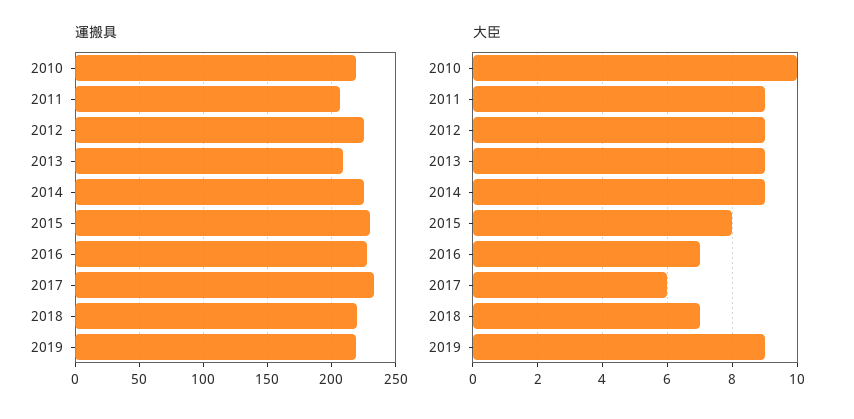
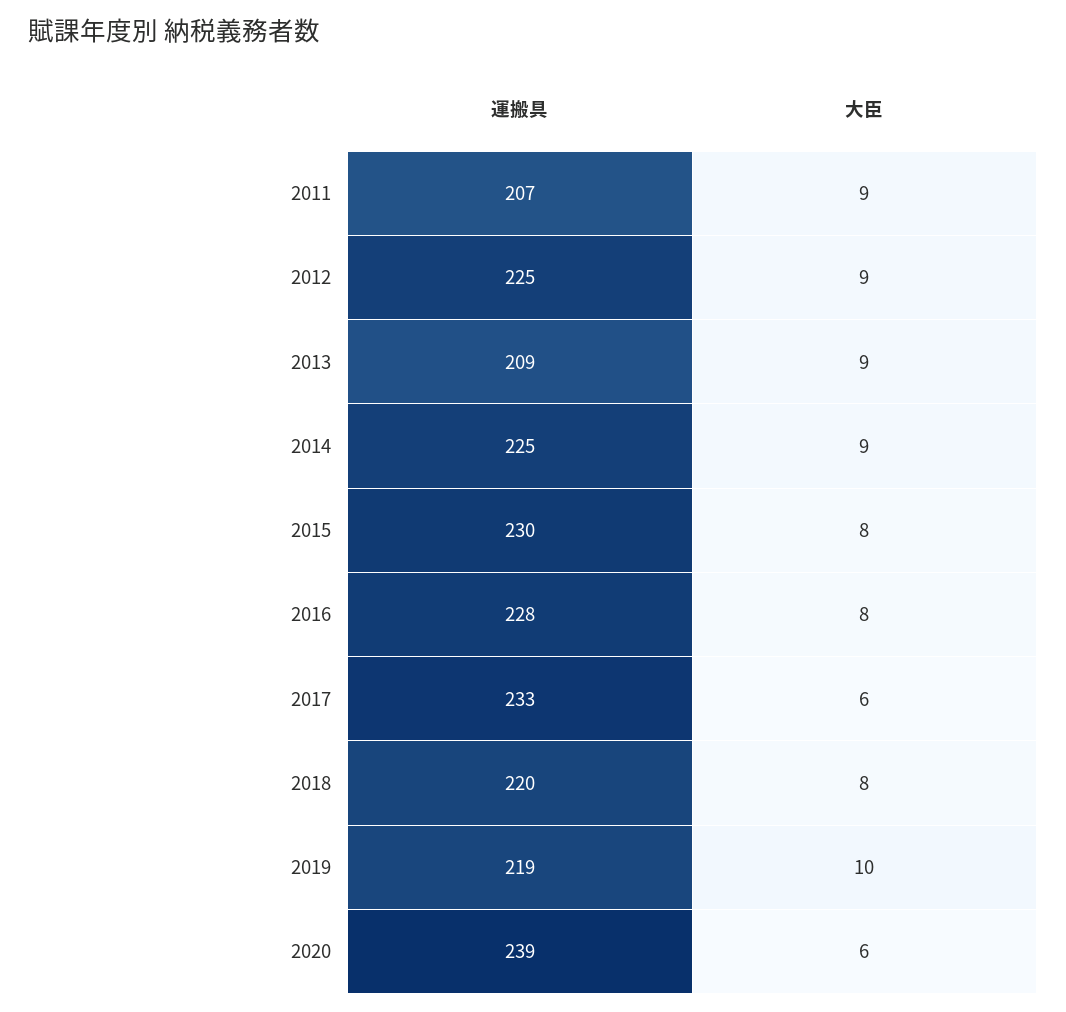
運搬具, 2010: 220 -> none
大臣, 2010: 10 -> none
大臣, 2016: 7 -> 8
大臣, 2018: 7 -> 8
大臣, 2019: 9 -> 10
運搬具, 2020: none -> 239
大臣, 2020: none -> 6

